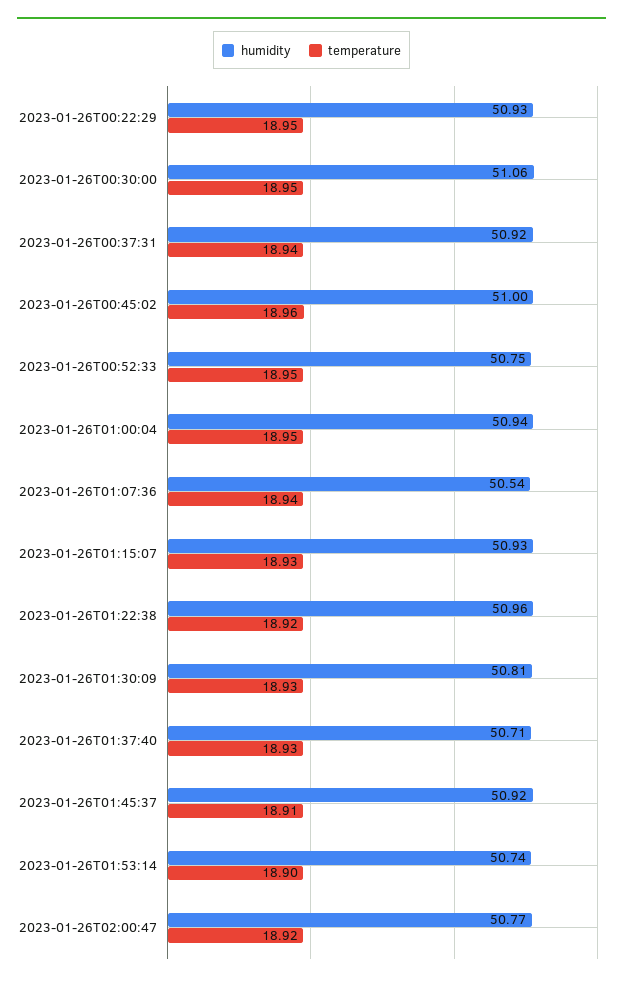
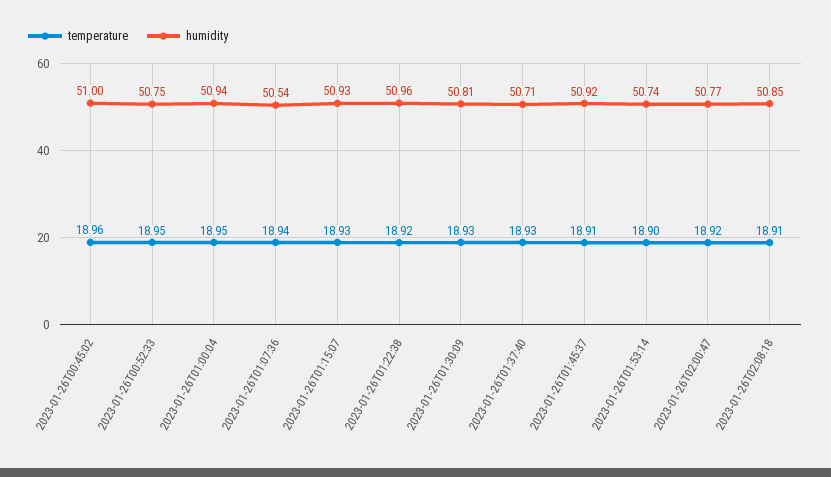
humidity, 2023-01-26T00:22:29: 50.93 -> none
temperature, 2023-01-26T00:22:29: 18.95 -> none
humidity, 2023-01-26T00:30:00: 51.06 -> none
temperature, 2023-01-26T00:30:00: 18.95 -> none
humidity, 2023-01-26T00:37:31: 50.92 -> none
temperature, 2023-01-26T00:37:31: 18.94 -> none
temperature, 2023-01-26T02:08:18: none -> 18.91
humidity, 2023-01-26T02:08:18: none -> 50.85

